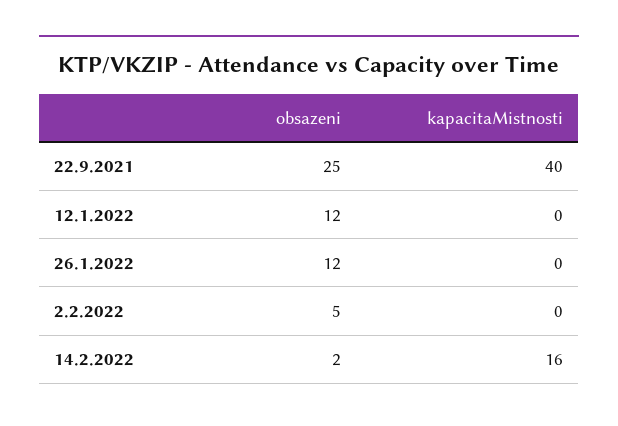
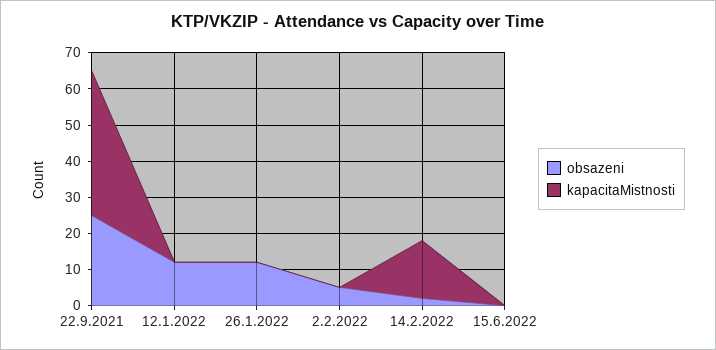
obsazeni, 15.6.2022: none -> 0
kapacitaMistnosti, 15.6.2022: none -> 0

